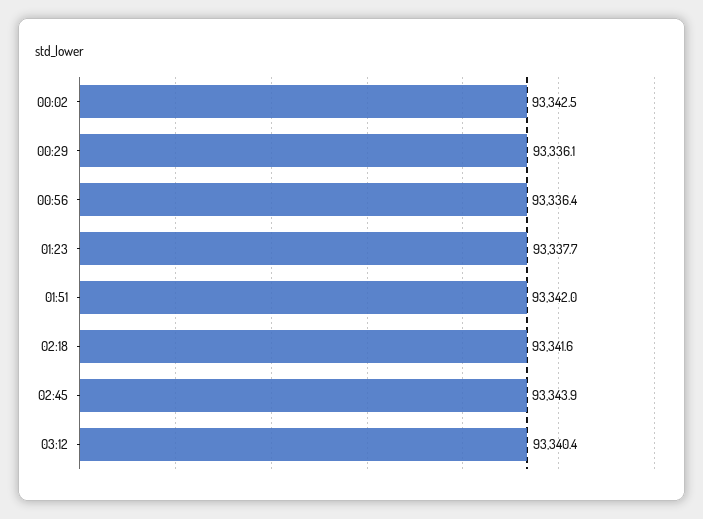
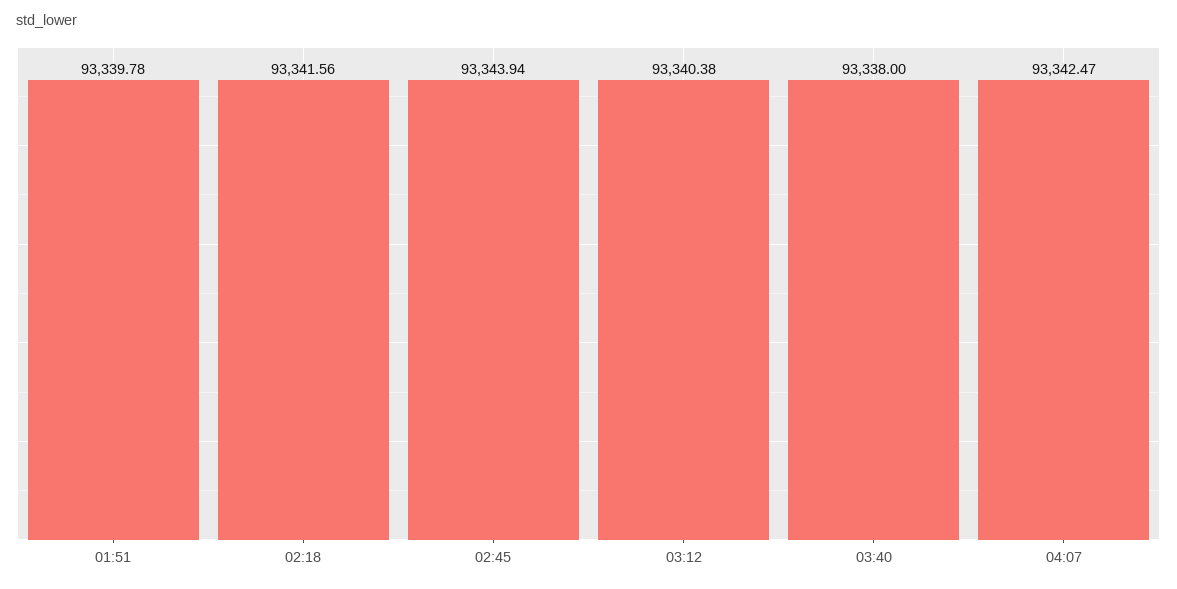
00:02: 93342.5 -> none
00:29: 93336.1 -> none
00:56: 93336.4 -> none
01:23: 93337.7 -> none
01:51: 93342 -> 93339.78
03:40: none -> 93338
04:07: none -> 93342.47

